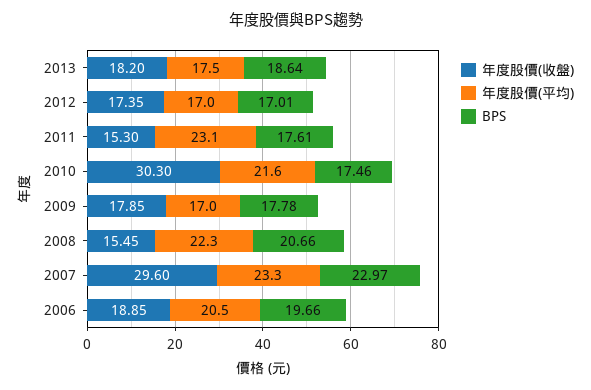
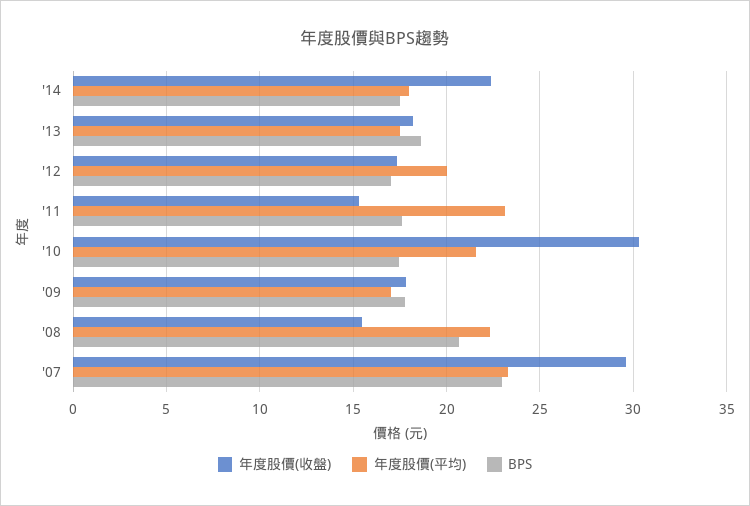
年度股價(平均), 2012: 17 -> 20
年度股價(收盤), 2006: 18.85 -> none
年度股價(平均), 2006: 20.5 -> none
BPS, 2006: 19.66 -> none
年度股價(收盤), '14: none -> 22.5
年度股價(平均), '14: none -> 18
BPS, '14: none -> 17.5

